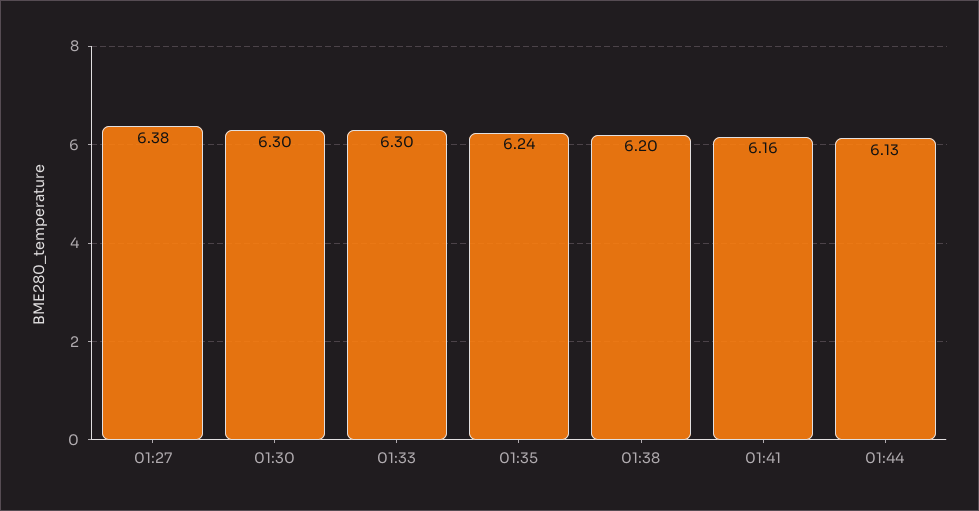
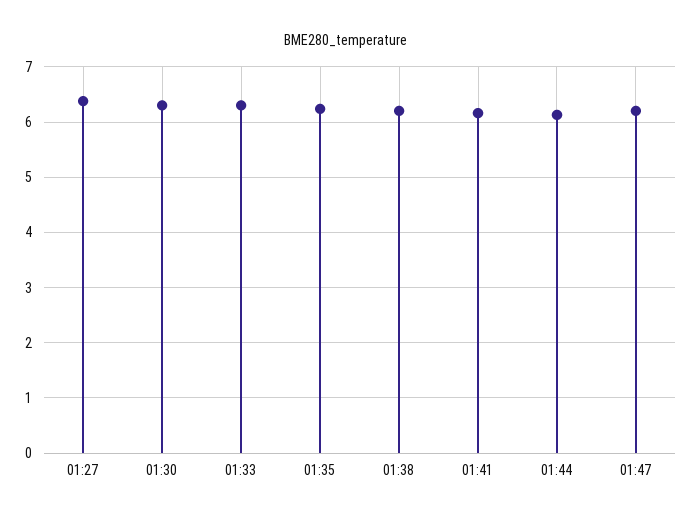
01:47: none -> 6.2

